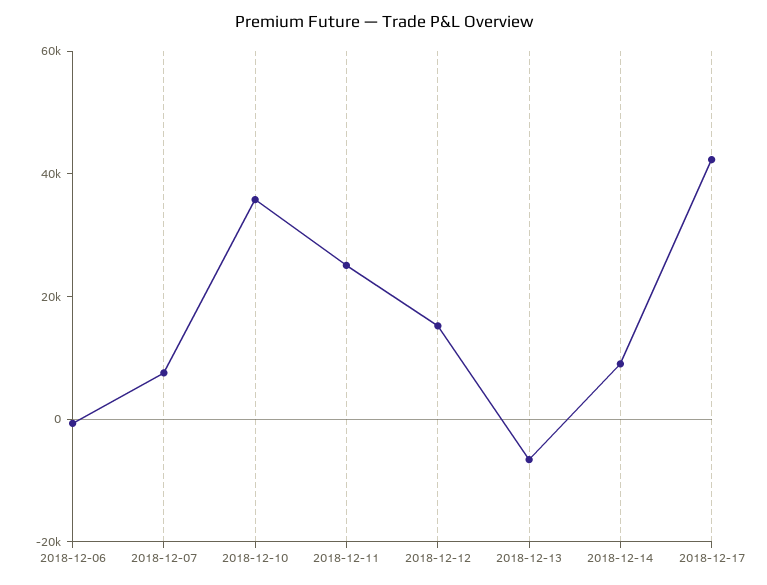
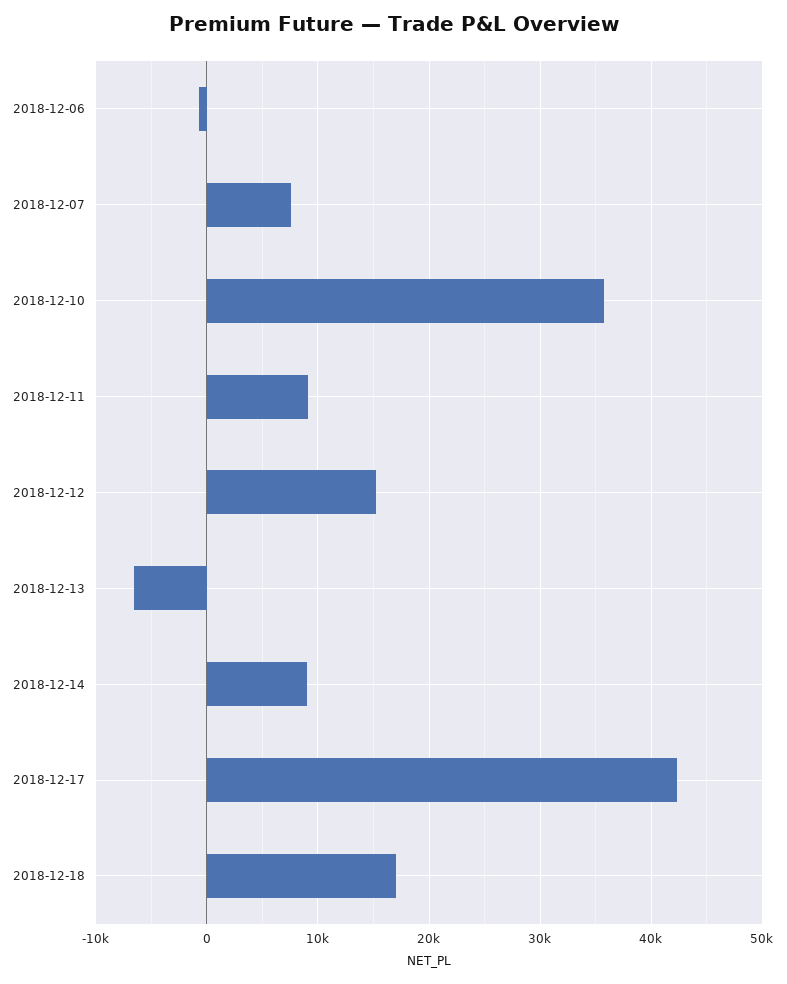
2018-12-11: 25000 -> 9000
2018-12-18: none -> 17000

